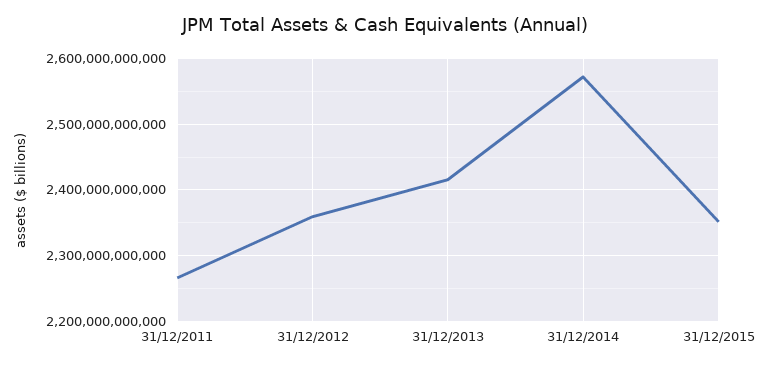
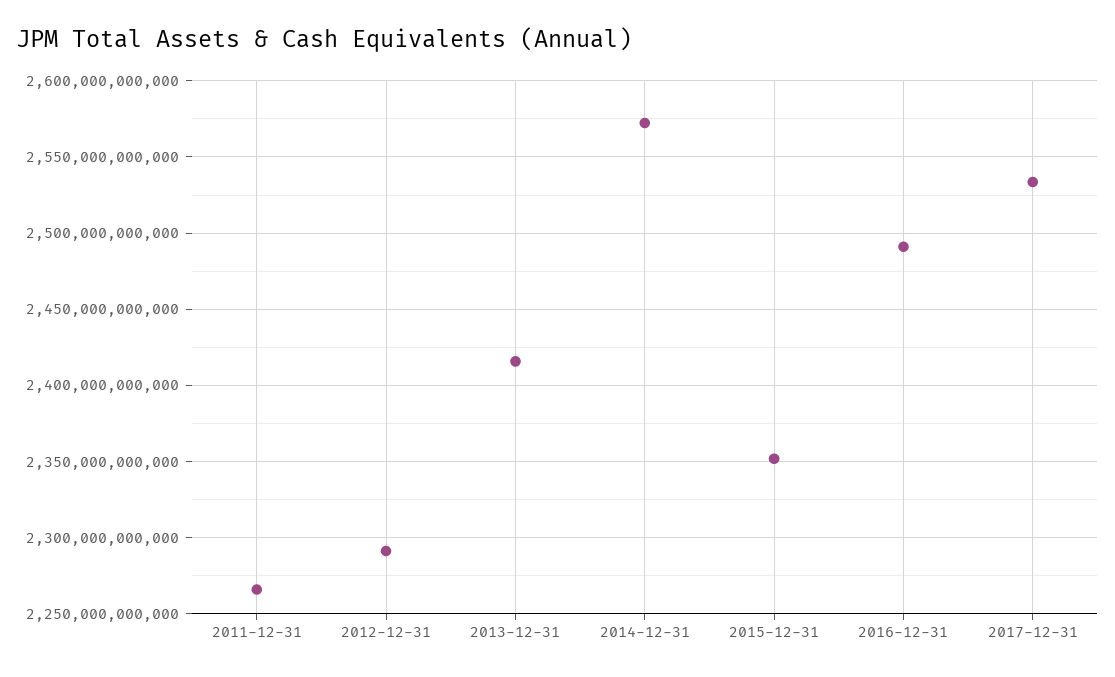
31/12/2012: 2360000000000 -> 2290000000000
2016-12-31: none -> 2490000000000
2017-12-31: none -> 2535000000000

